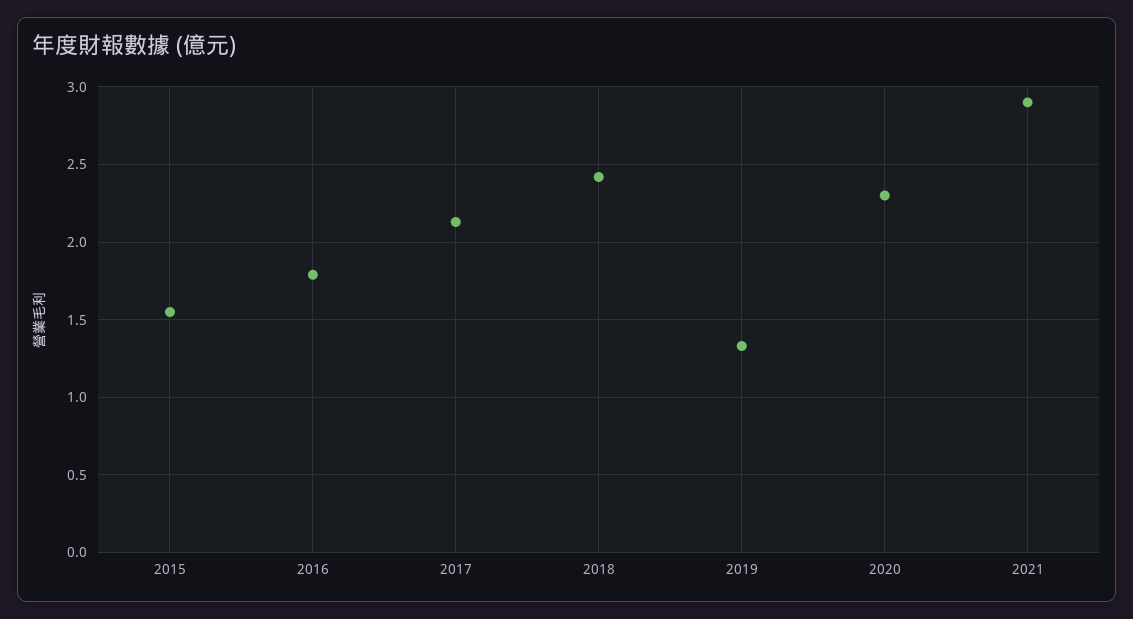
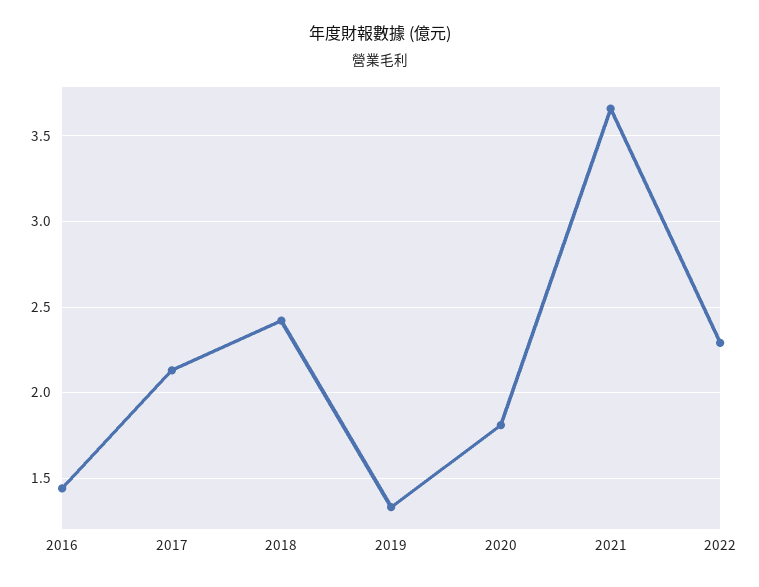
2015: 1.55 -> none
2016: 1.8 -> 1.45
2020: 2.3 -> 1.8
2021: 2.9 -> 3.65
2022: none -> 2.3

